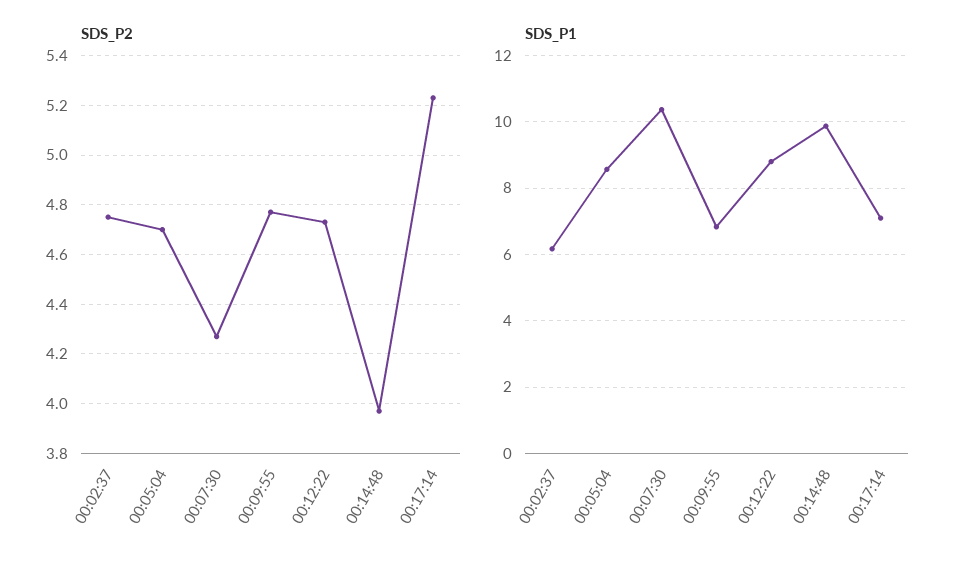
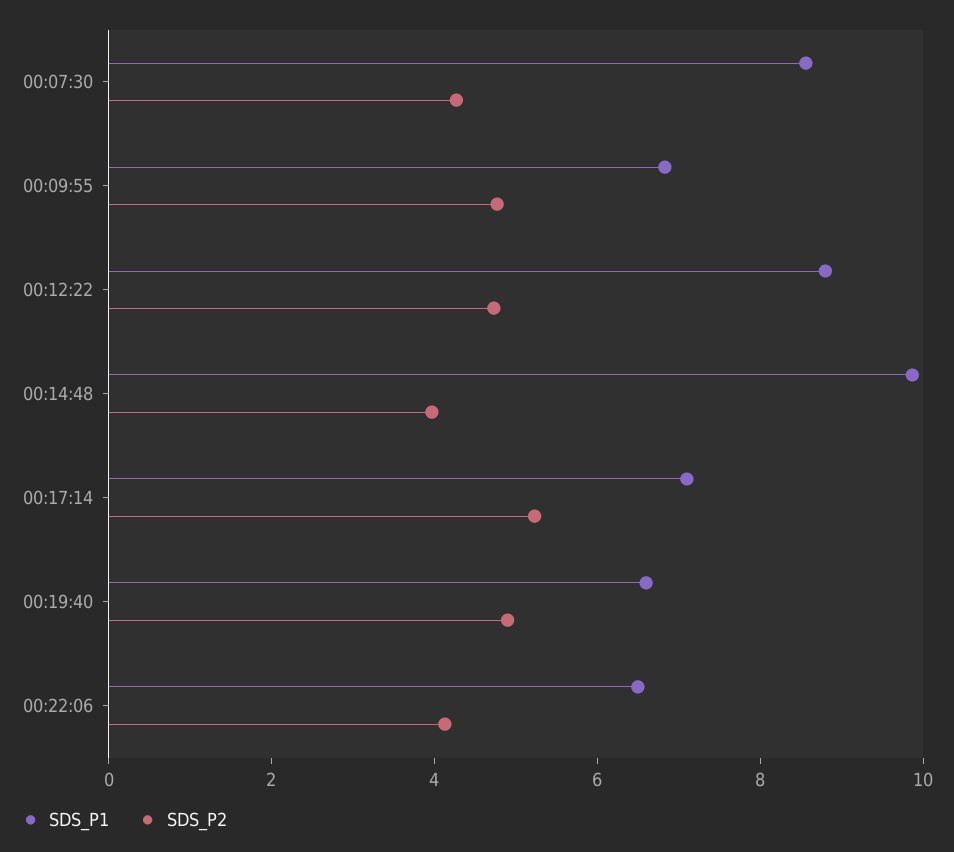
SDS_P2, 00:02:37: 4.75 -> none
SDS_P2, 00:05:04: 4.7 -> none
SDS_P1, 00:02:37: 6.2 -> none
SDS_P1, 00:05:04: 8.6 -> none
SDS_P1, 00:07:30: 10.4 -> 8.5
SDS_P1, 00:19:40: none -> 6.5
SDS_P2, 00:19:40: none -> 5
SDS_P1, 00:22:06: none -> 6.5
SDS_P2, 00:22:06: none -> 4

